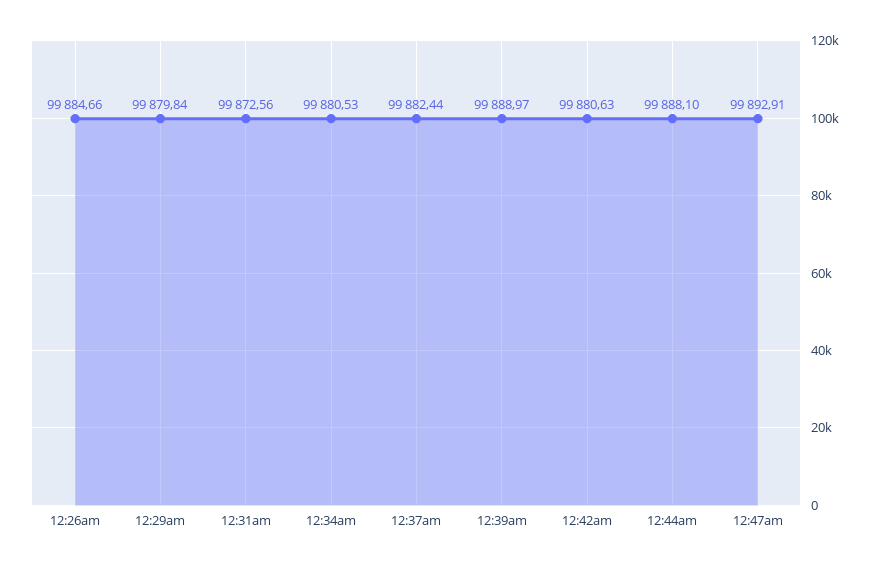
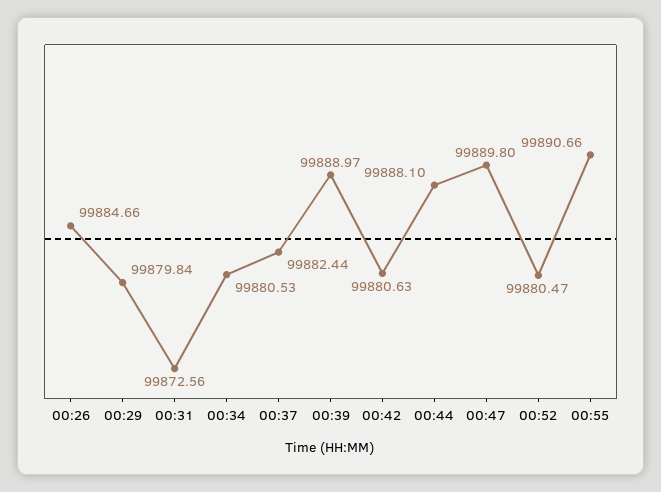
12:47am: 99892.91 -> 99889.8
00:52: none -> 99880.47
00:55: none -> 99890.66

